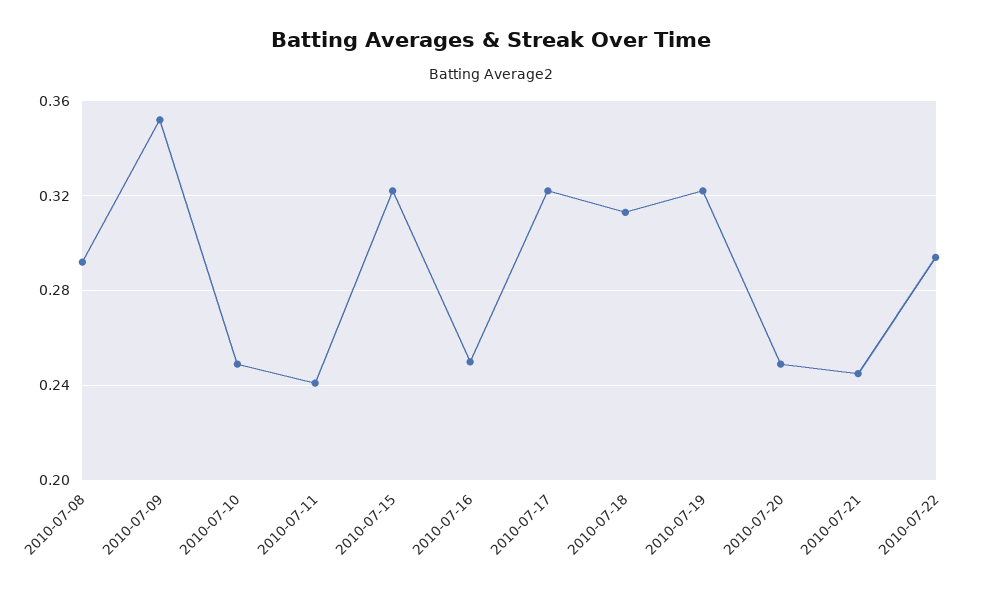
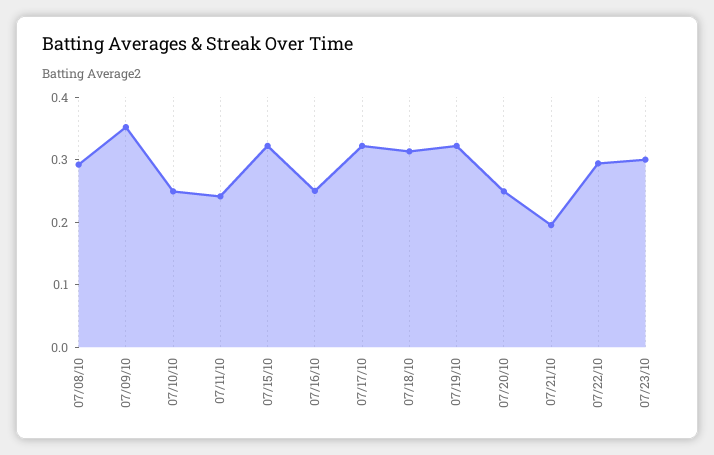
2010-07-21: 0.245 -> 0.2
07/23/10: none -> 0.3

